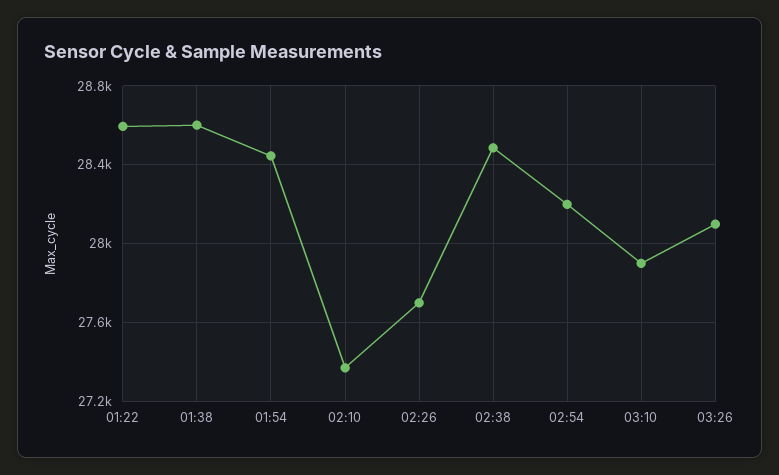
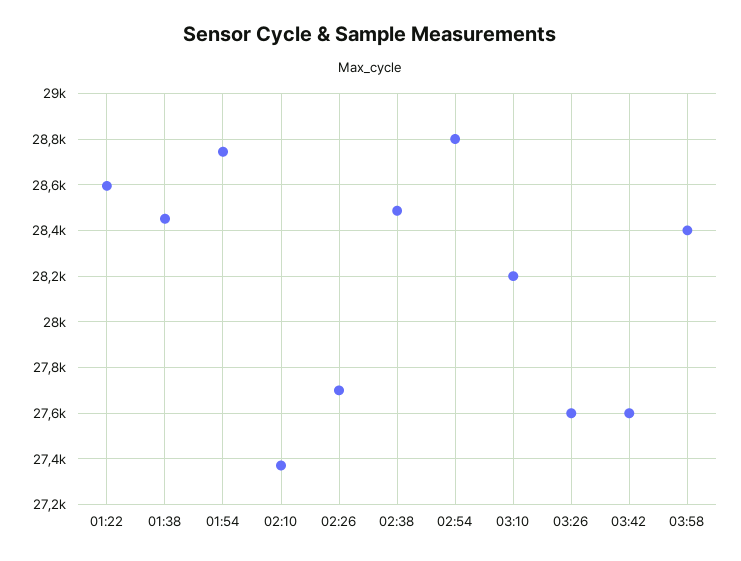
01:38: 28600 -> 28450
01:54: 28450 -> 28750
02:54: 28200 -> 28800
03:10: 27900 -> 28200
03:26: 28100 -> 27600
03:42: none -> 27600
03:58: none -> 28400

